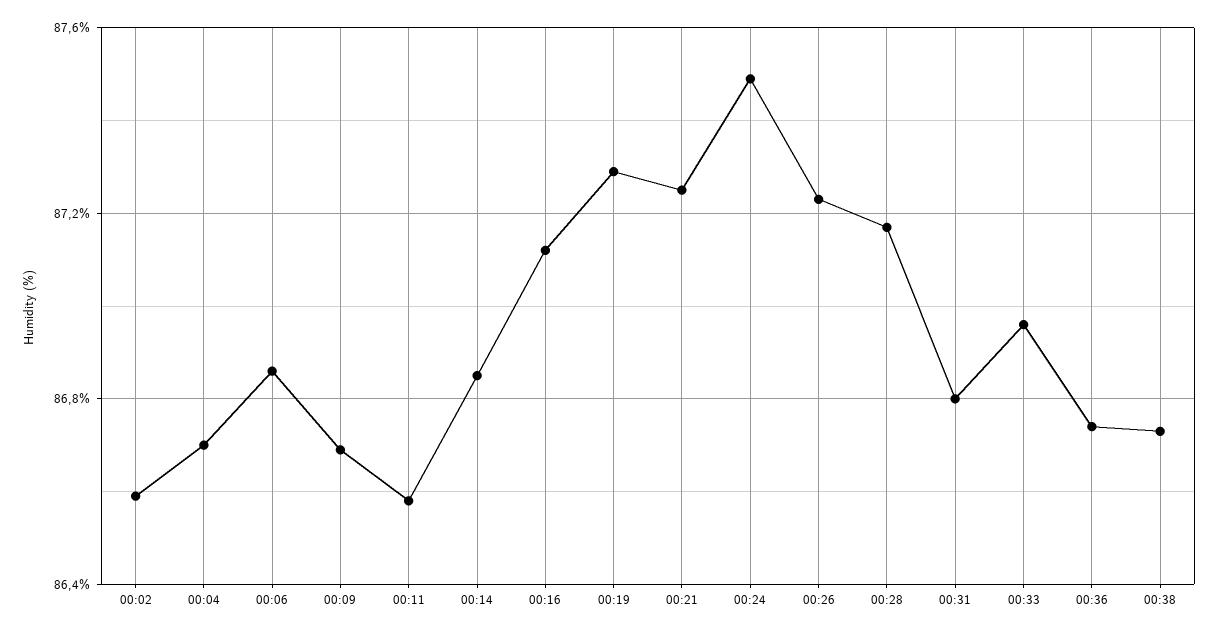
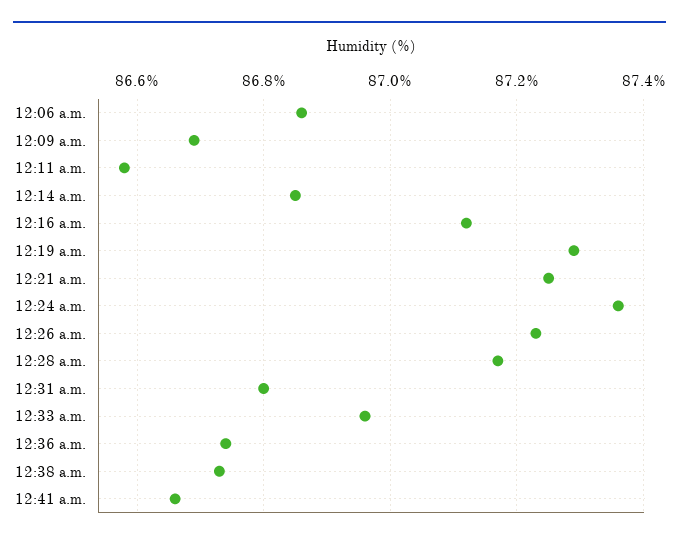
00:02: 86.6 -> none
00:04: 86.7 -> none
00:24: 87.5 -> 87.35
12:41 a.m.: none -> 86.65

